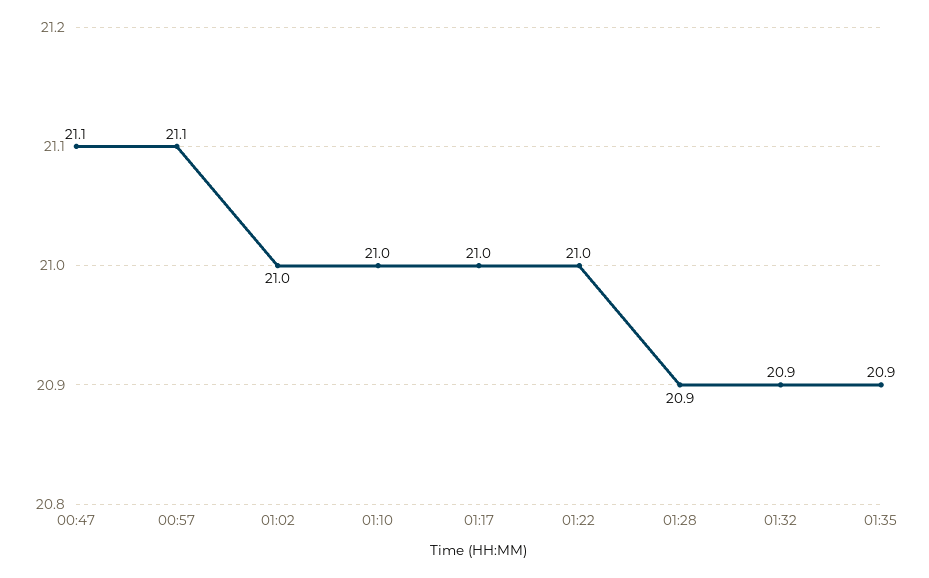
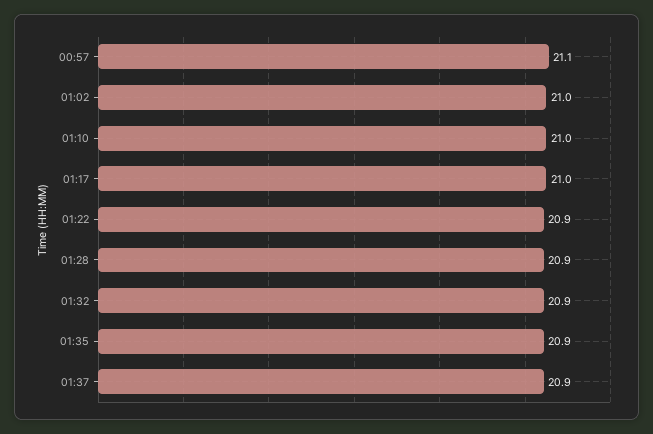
00:47: 21.1 -> none
01:22: 21 -> 20.9
01:37: none -> 20.9

